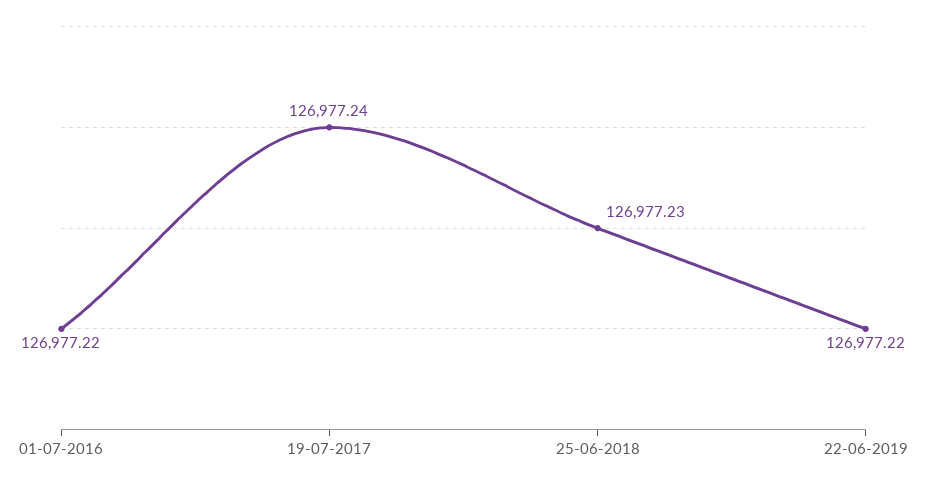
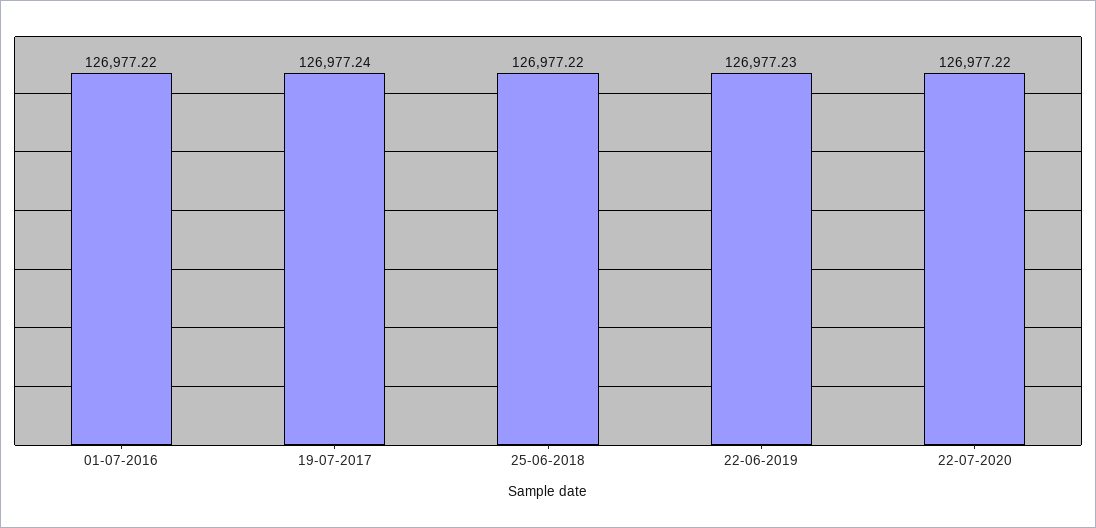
25-06-2018: 126977.23 -> 126977.22
22-06-2019: 126977.22 -> 126977.23
22-07-2020: none -> 126977.22

